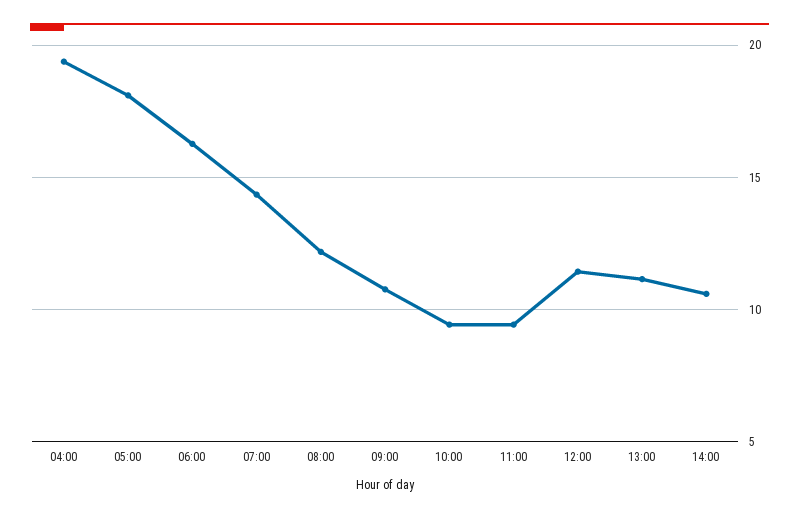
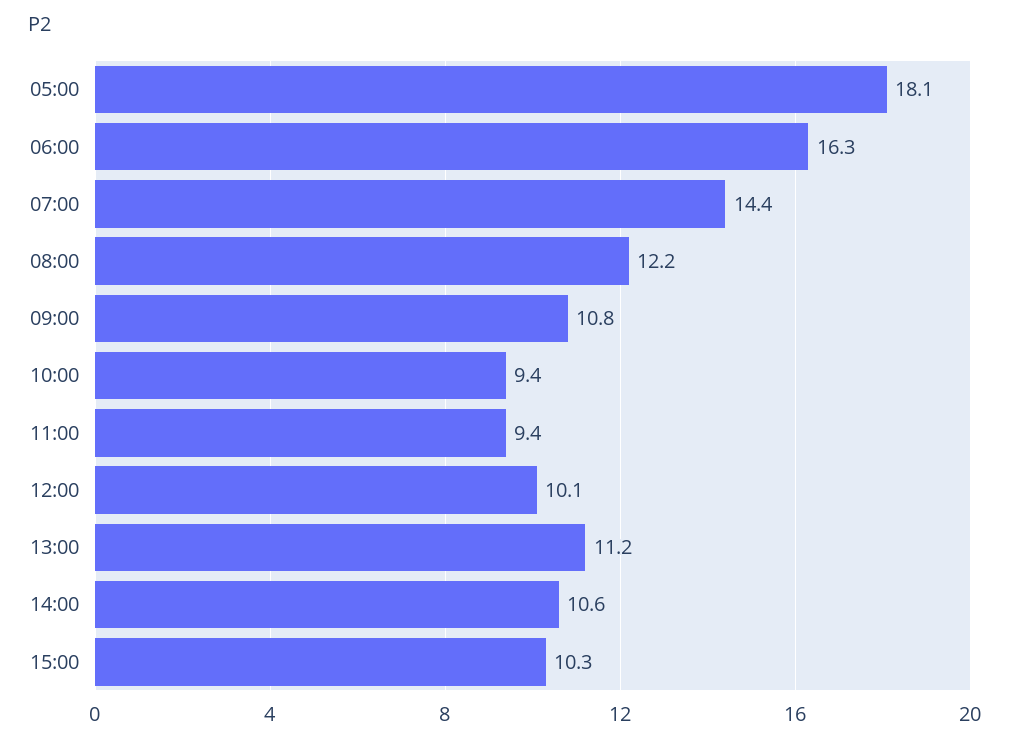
04:00: 19.5 -> none
12:00: 11.5 -> 10.1
15:00: none -> 10.3

